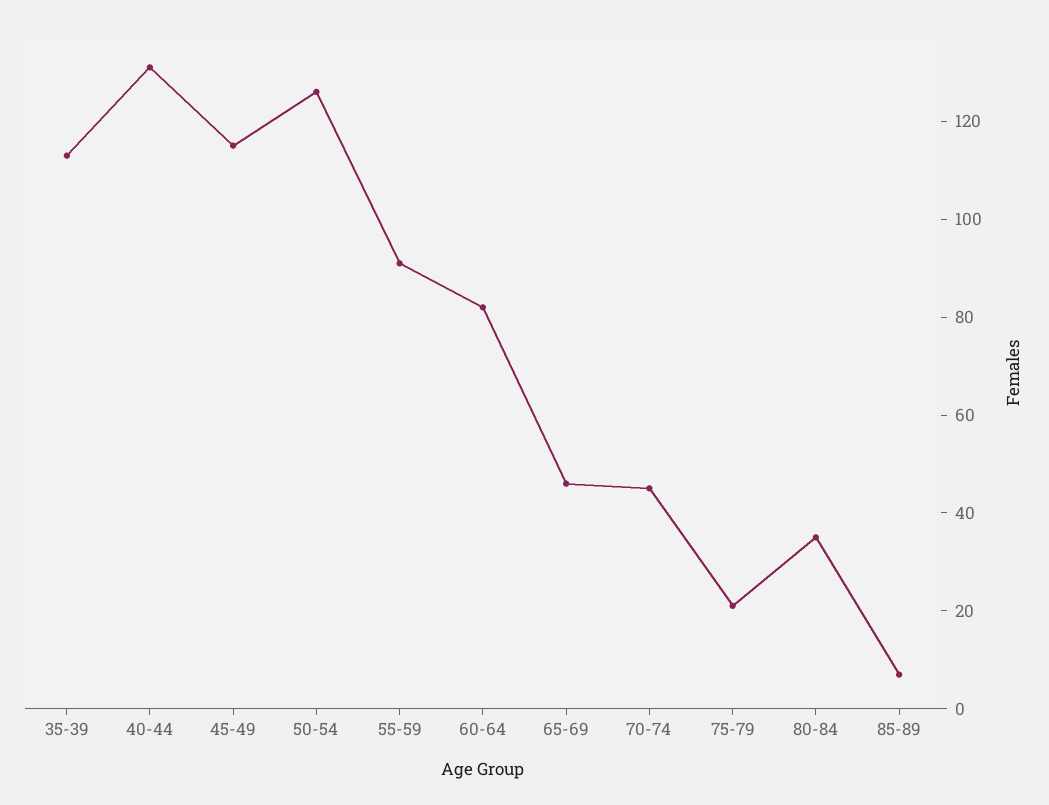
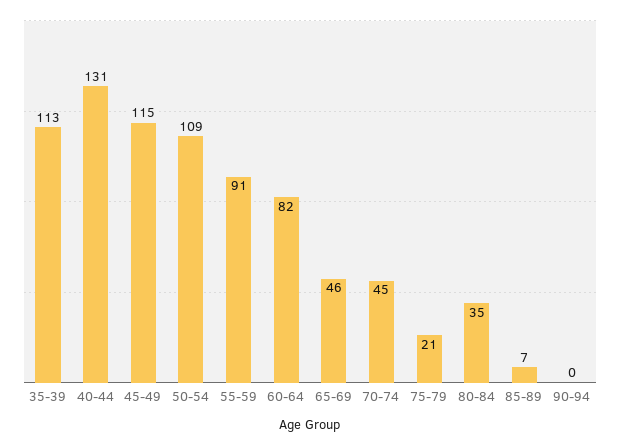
50-54: 125 -> 109
90-94: none -> 0

